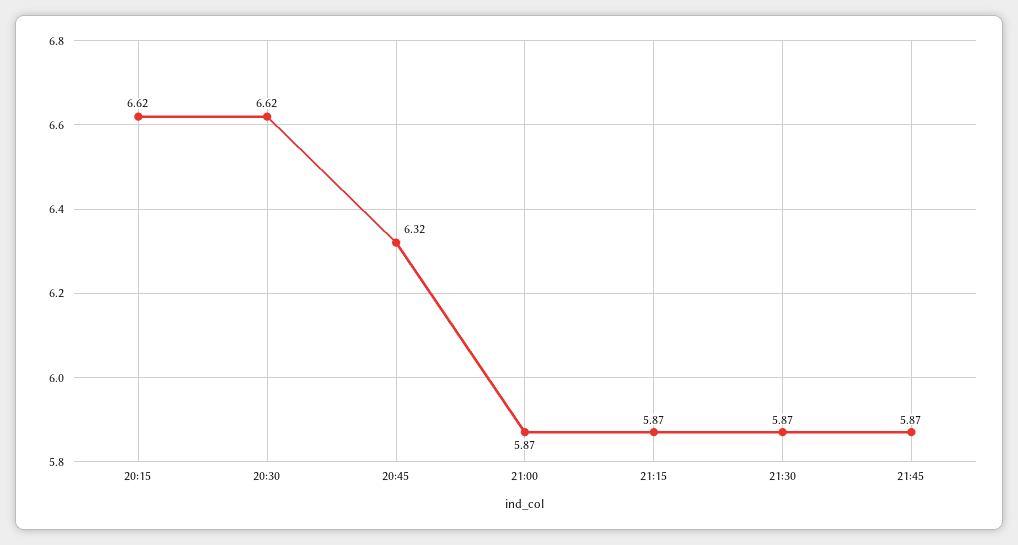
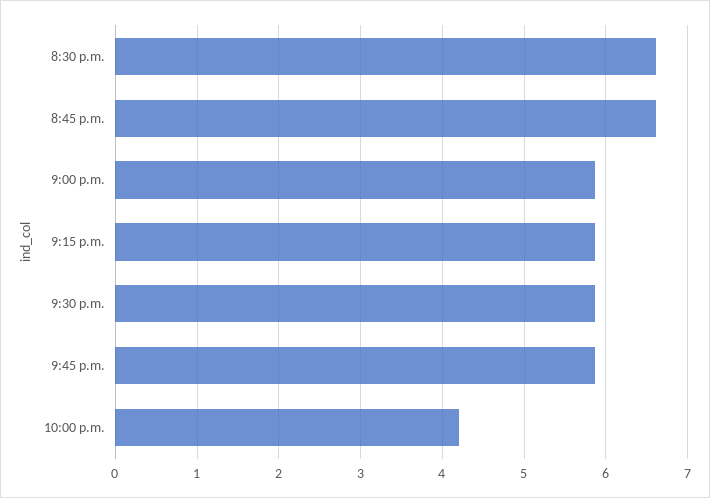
20:15: 6.62 -> none
20:45: 6.32 -> 6.6
10:00 p.m.: none -> 4.2

